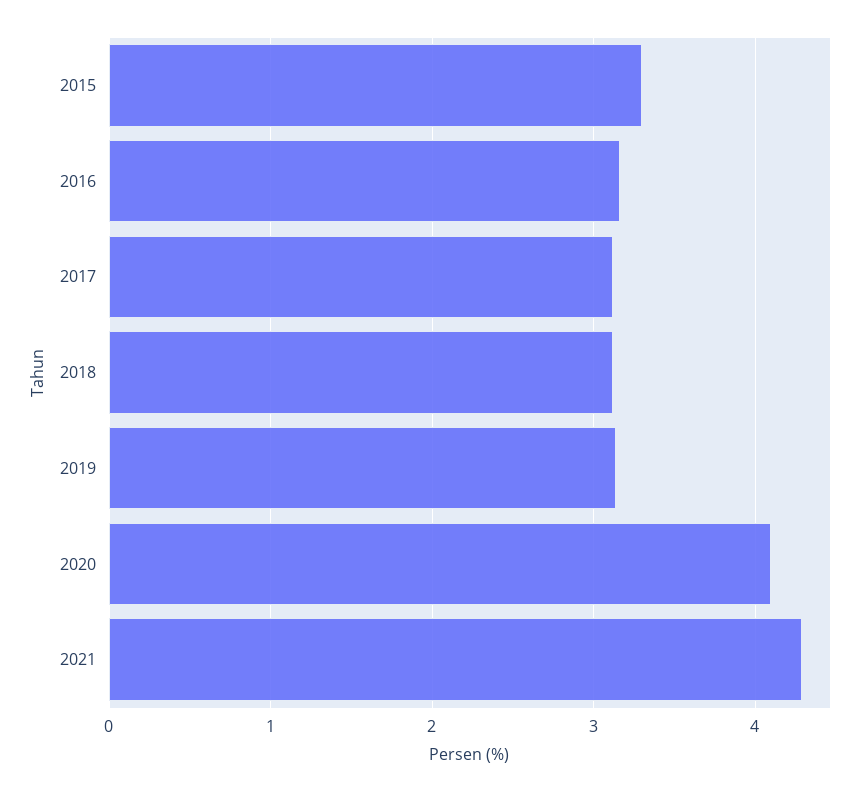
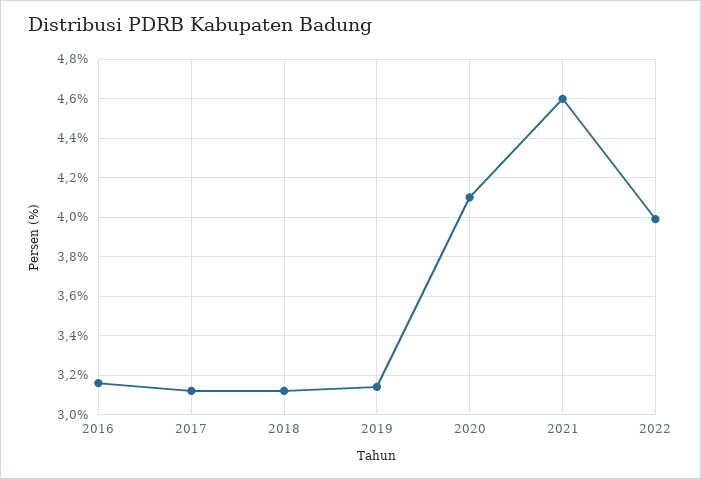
2015: 3.3 -> none
2021: 4.3 -> 4.6
2022: none -> 4

